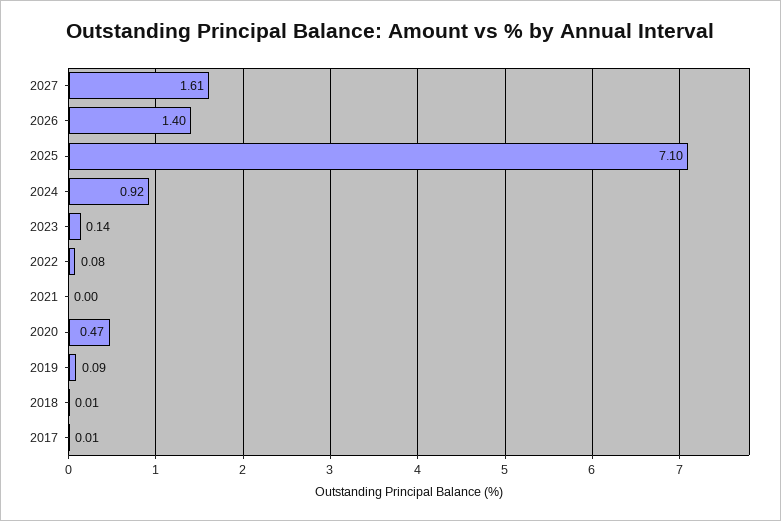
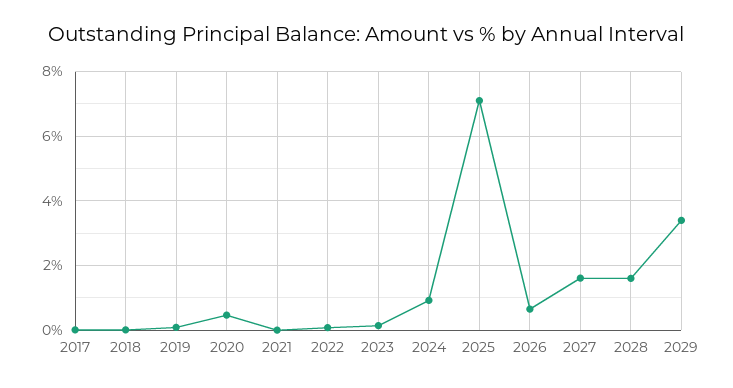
2026: 1.4 -> 0.6
2028: none -> 1.6
2029: none -> 3.4

